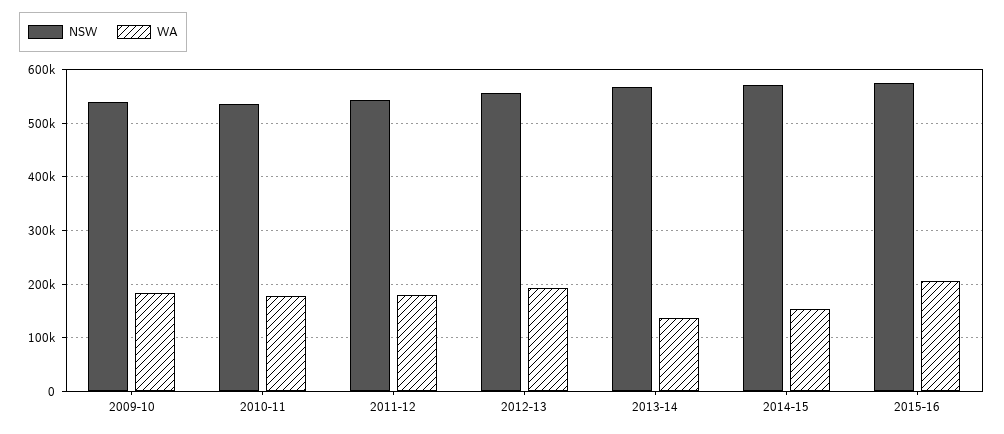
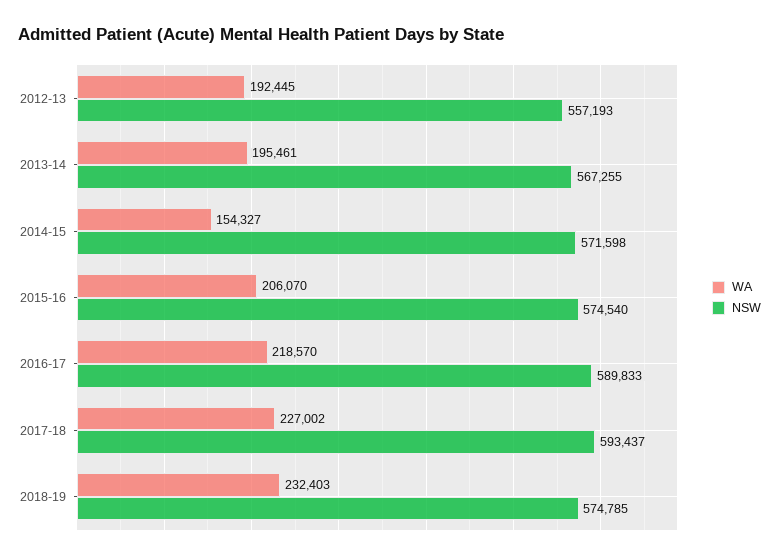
NSW, 2009-10: 540000 -> none
WA, 2009-10: 180000 -> none
NSW, 2010-11: 540000 -> none
WA, 2010-11: 180000 -> none
NSW, 2011-12: 540000 -> none
WA, 2011-12: 180000 -> none
WA, 2013-14: 140000 -> 195461
WA, 2016-17: none -> 218570
NSW, 2016-17: none -> 589833
WA, 2017-18: none -> 227002
NSW, 2017-18: none -> 593437
WA, 2018-19: none -> 232403
NSW, 2018-19: none -> 574785

